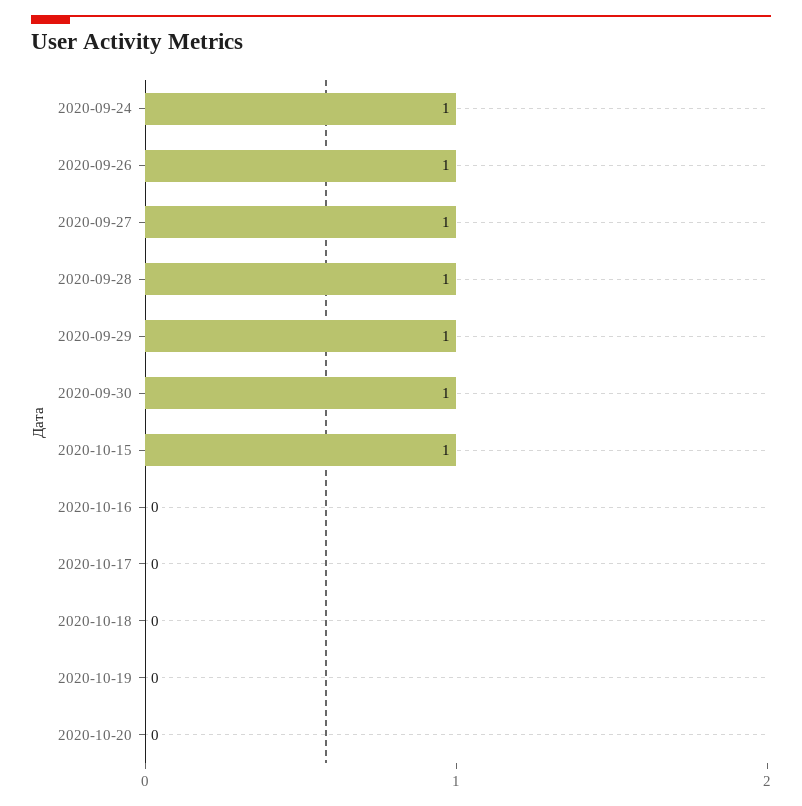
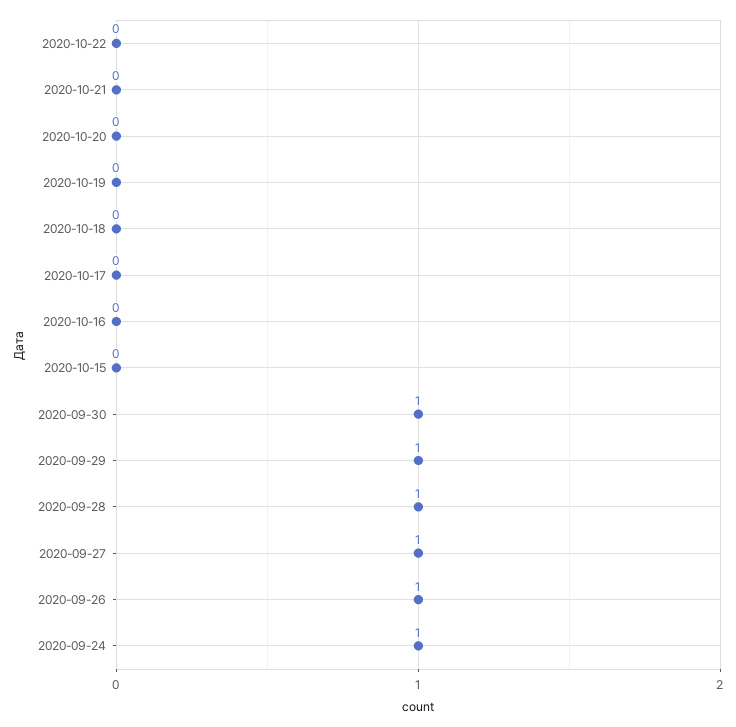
2020-10-15: 1 -> 0
2020-10-22: none -> 0
2020-10-21: none -> 0

